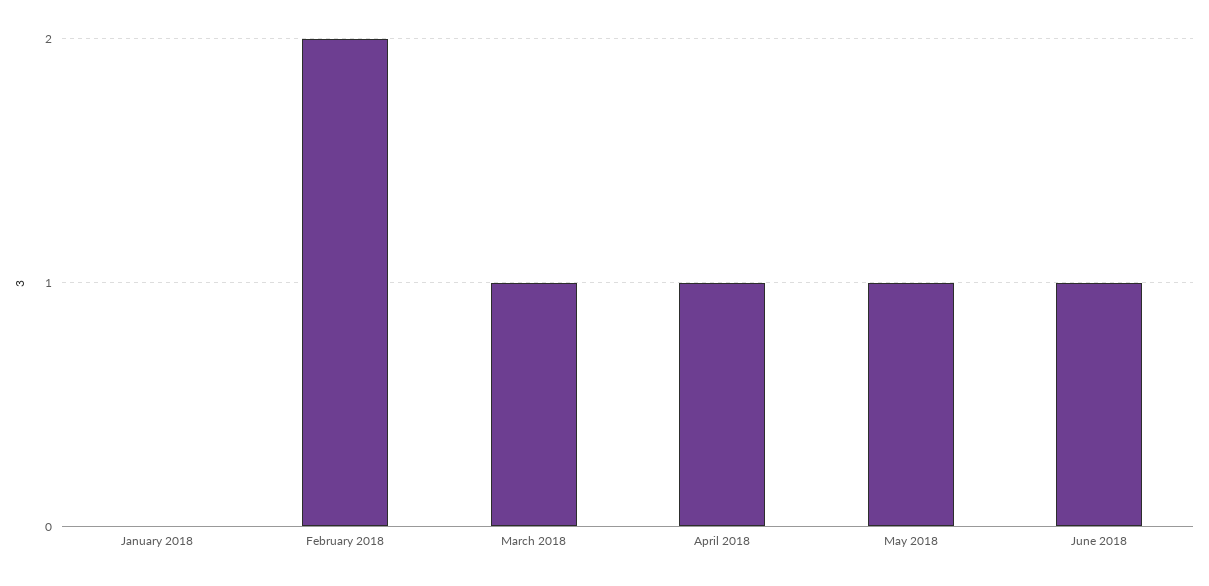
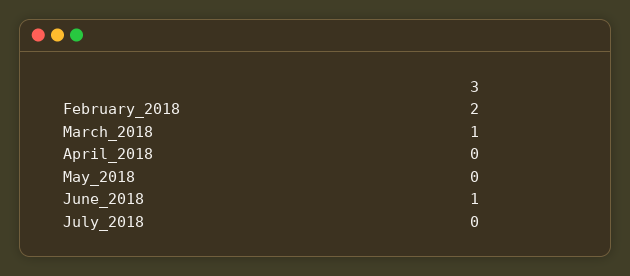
January 2018: 0 -> none
April 2018: 1 -> 0
May 2018: 1 -> 0
July_2018: none -> 0

